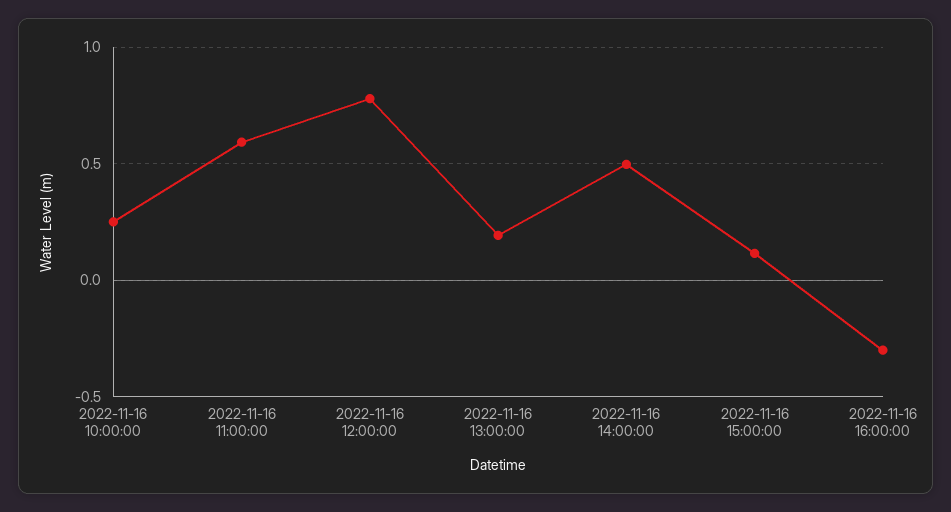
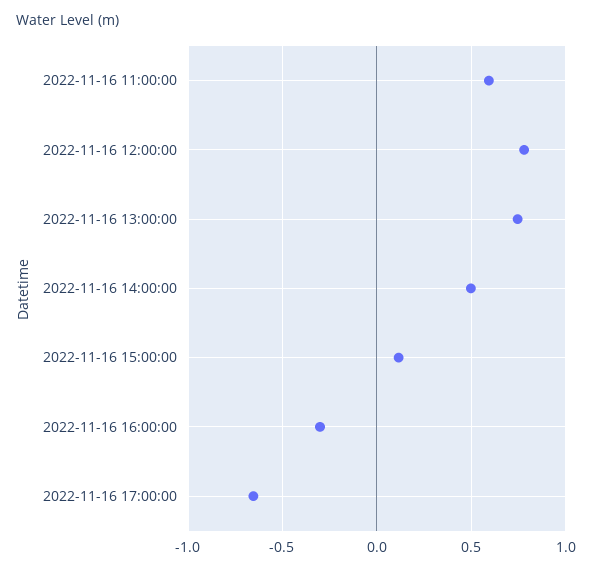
2022-11-16 10:00:00: 0.25 -> none
2022-11-16 13:00:00: 0.2 -> 0.75
2022-11-16 17:00:00: none -> -0.65

